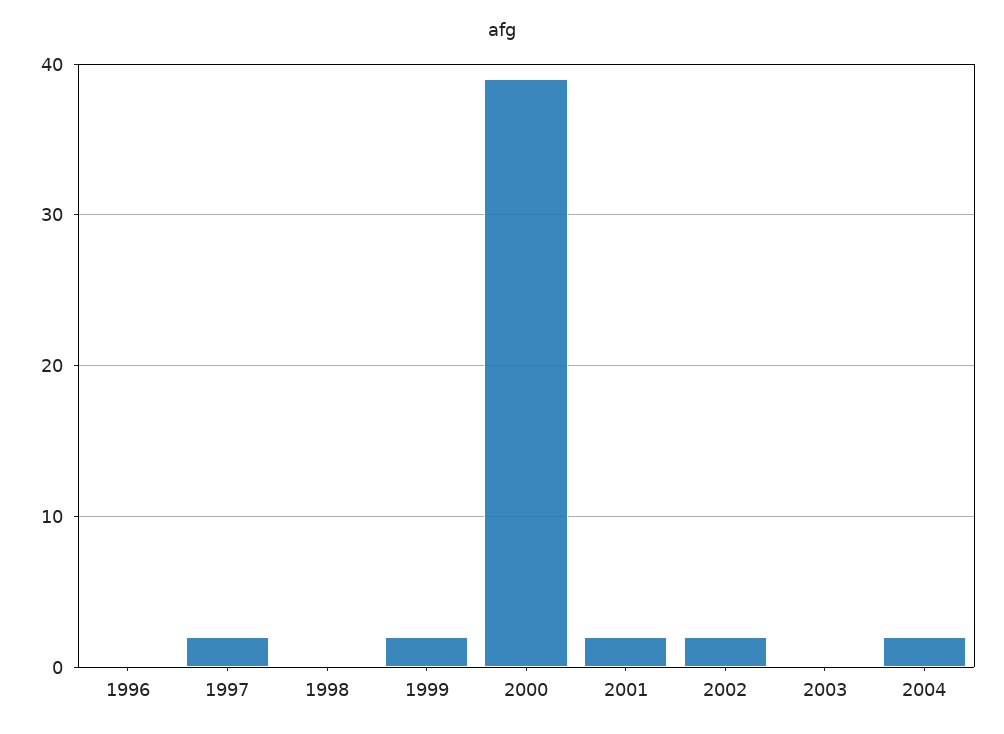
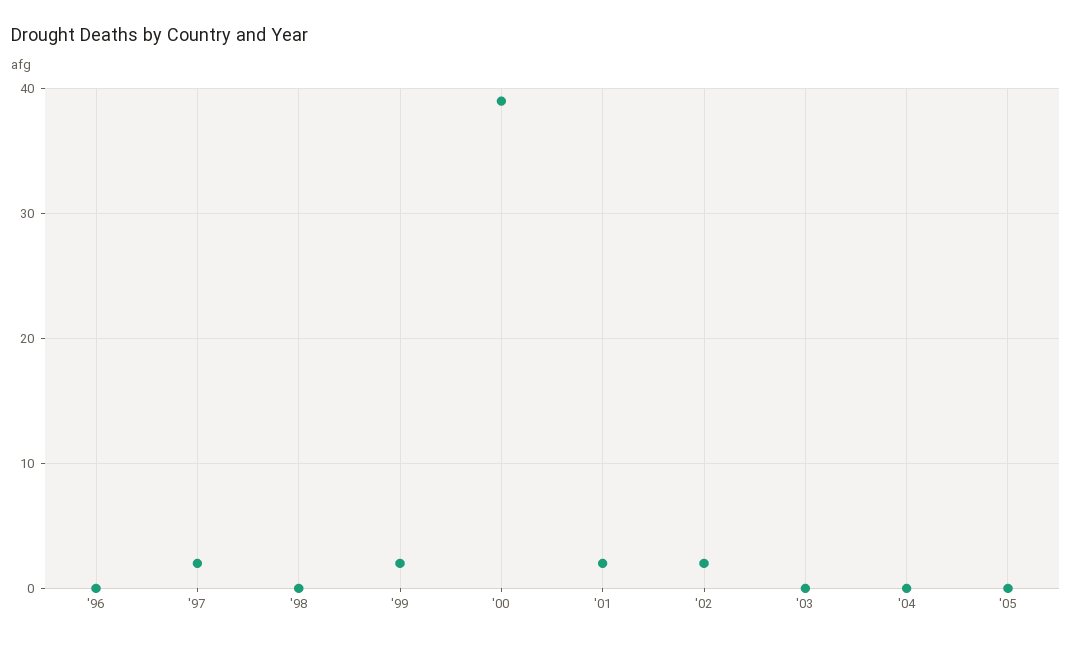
2004: 2 -> 0
'05: none -> 0

